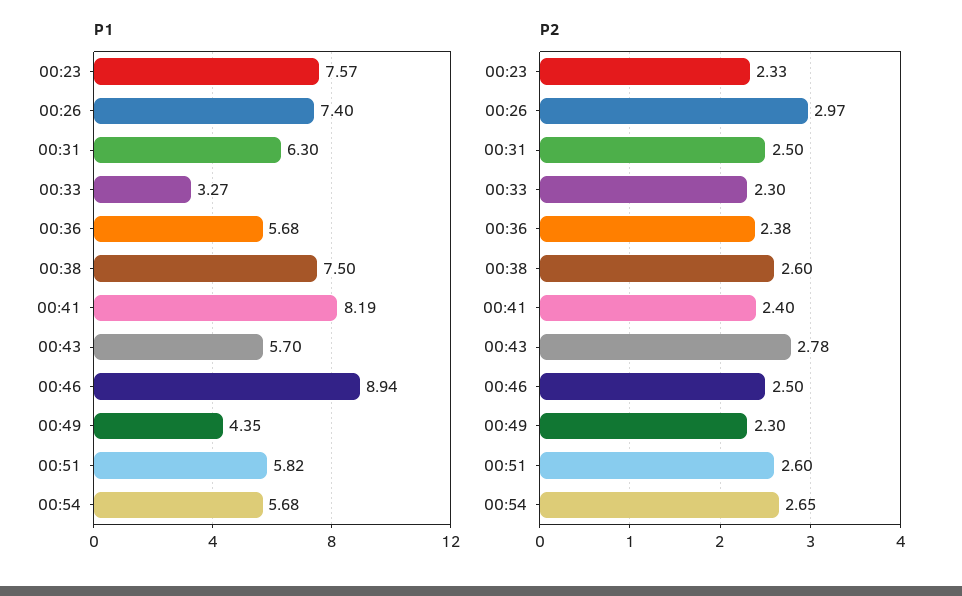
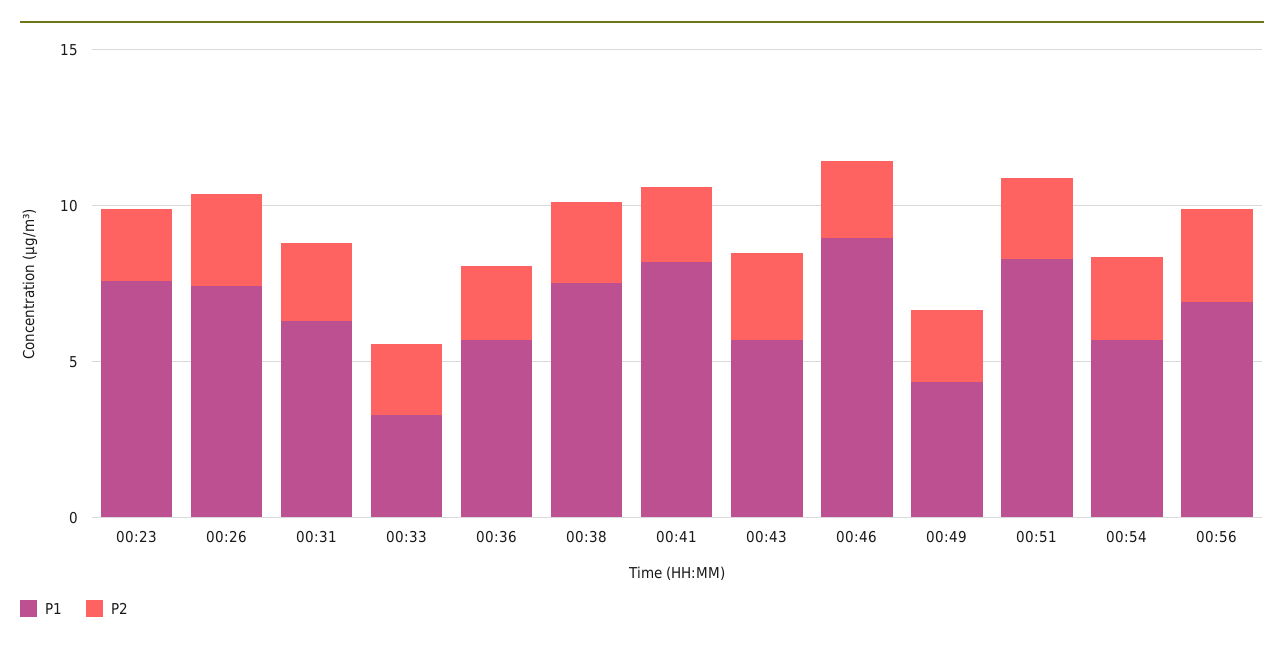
P1, 00:51: 5.82 -> 8
P1, 00:56: none -> 7
P2, 00:56: none -> 3

